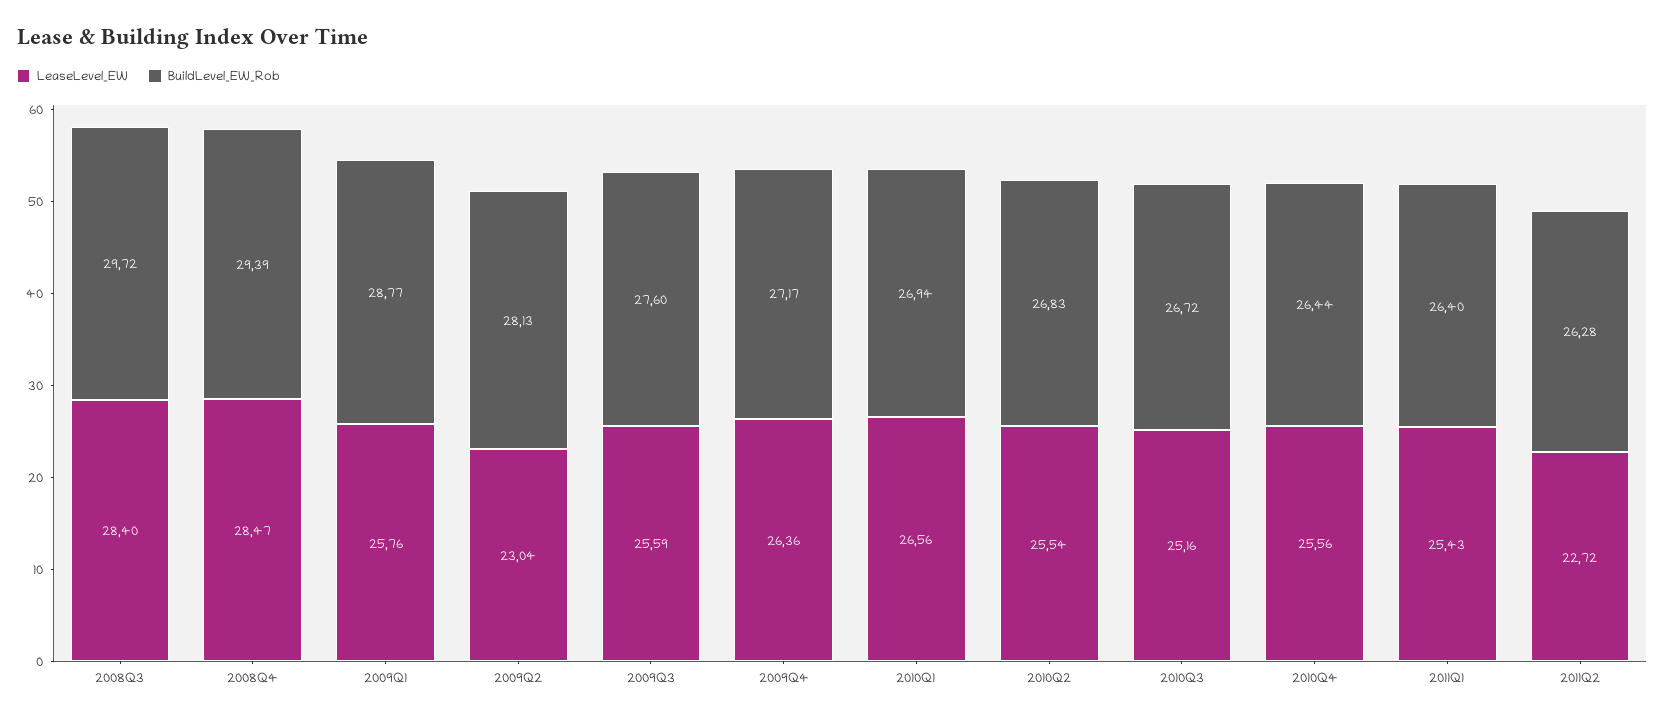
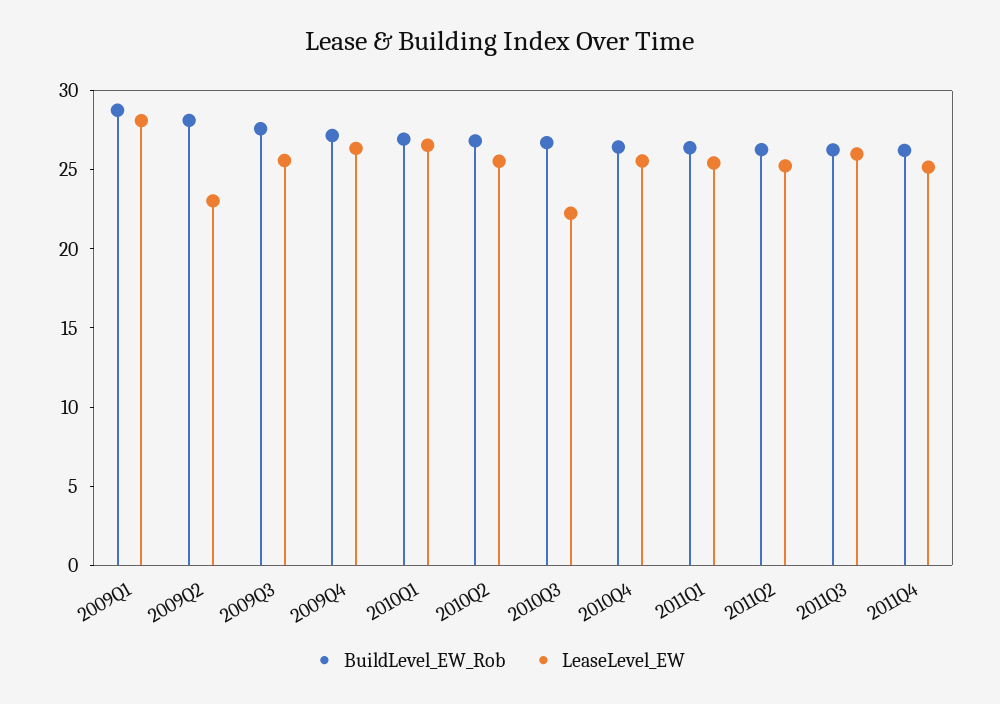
LeaseLevel_EW, 2008Q3: 28.4 -> none
BuildLevel_EW_Rob, 2008Q3: 29.72 -> none
LeaseLevel_EW, 2008Q4: 28.47 -> none
BuildLevel_EW_Rob, 2008Q4: 29.39 -> none
LeaseLevel_EW, 2009Q1: 25.76 -> 28
LeaseLevel_EW, 2010Q3: 25.16 -> 22
LeaseLevel_EW, 2011Q2: 22.72 -> 25
BuildLevel_EW_Rob, 2011Q3: none -> 26
LeaseLevel_EW, 2011Q3: none -> 26
BuildLevel_EW_Rob, 2011Q4: none -> 26
LeaseLevel_EW, 2011Q4: none -> 25

